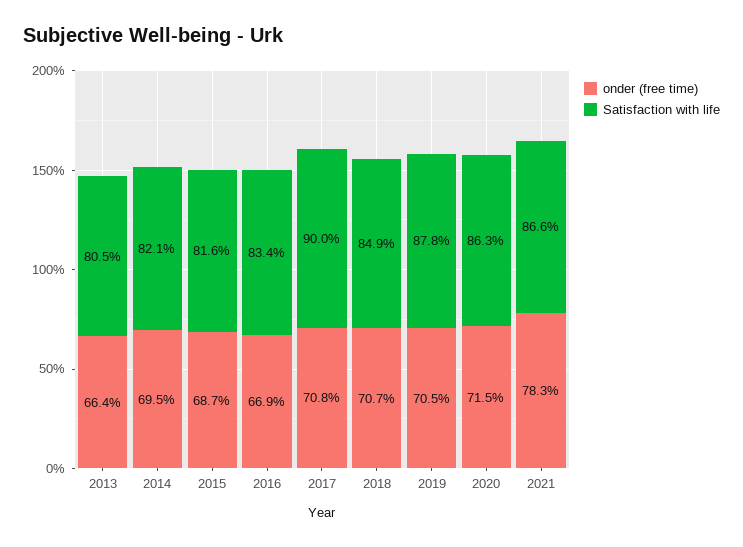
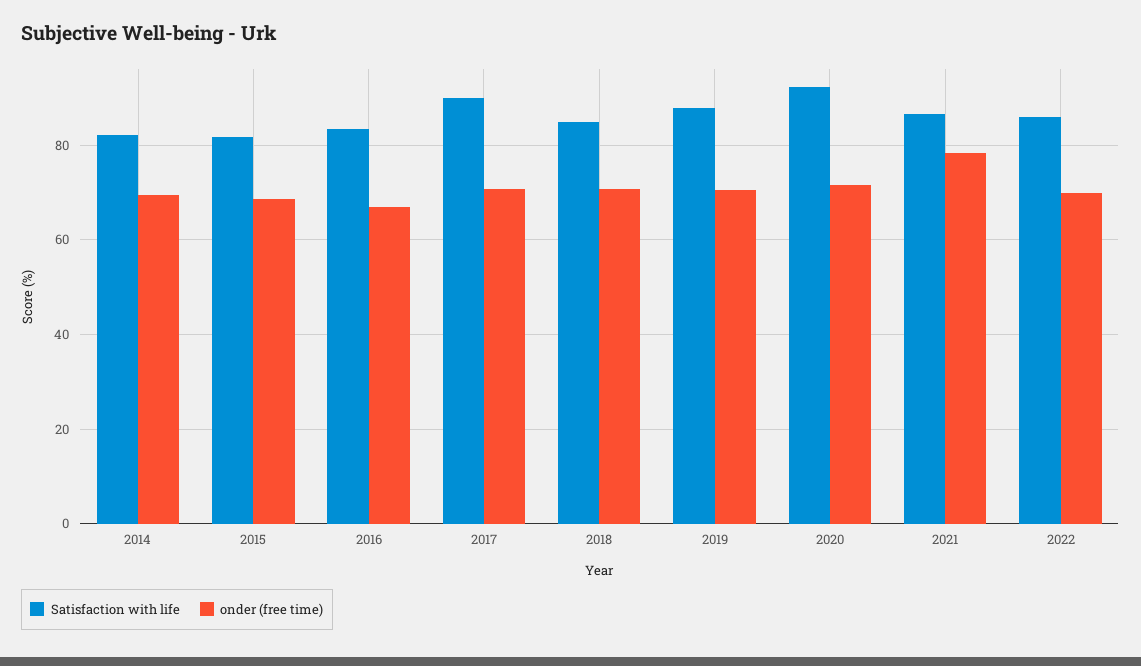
onder (free time), 2013: 66.4 -> none
Satisfaction with life, 2013: 80.5 -> none
Satisfaction with life, 2020: 86.3 -> 92
Satisfaction with life, 2022: none -> 86
onder (free time), 2022: none -> 70

